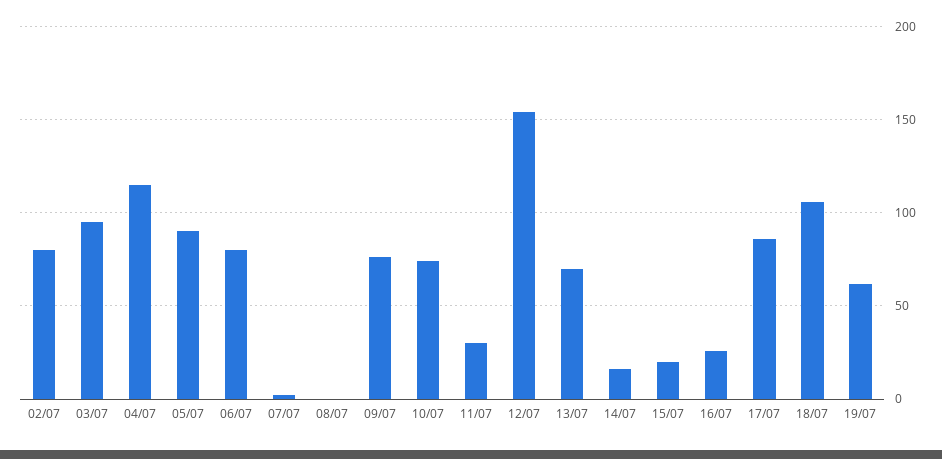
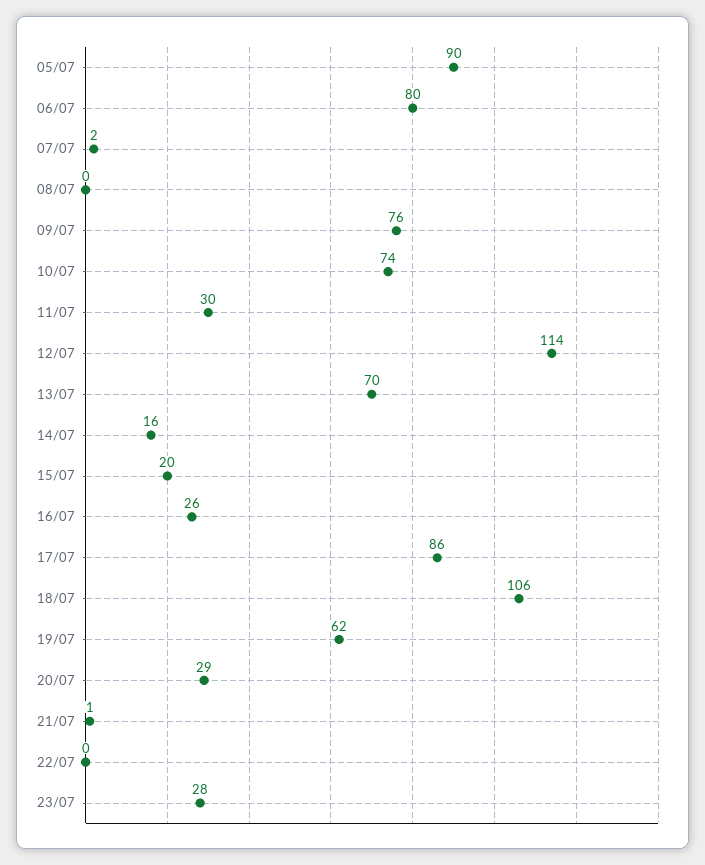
02/07: 80 -> none
03/07: 95 -> none
04/07: 115 -> none
12/07: 155 -> 114
20/07: none -> 29
21/07: none -> 1
22/07: none -> 0
23/07: none -> 28

